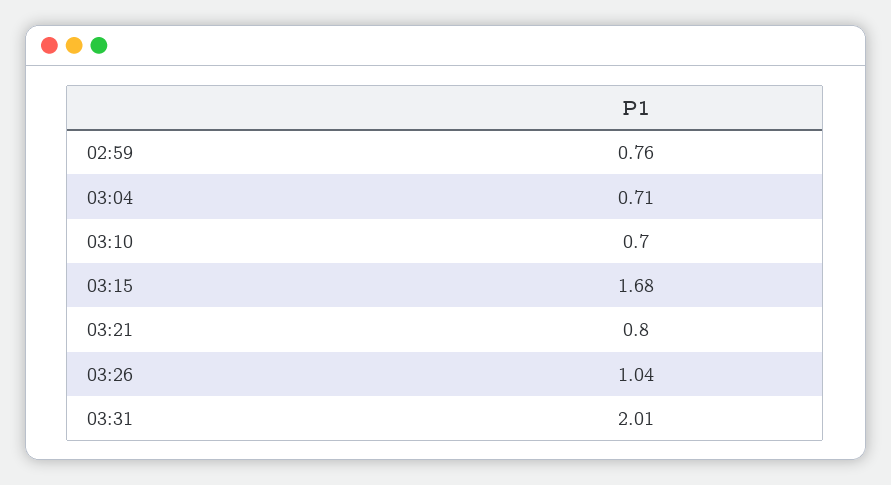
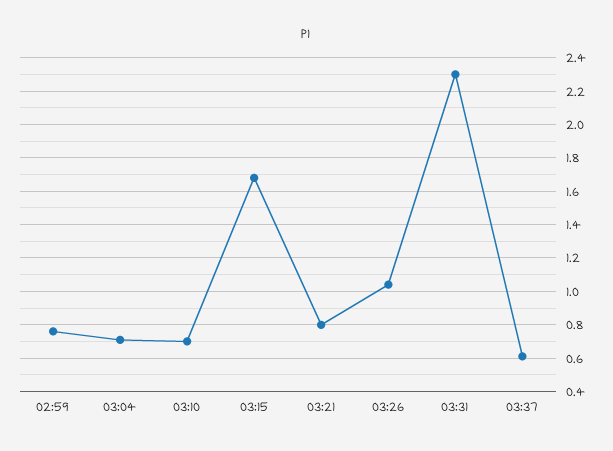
03:31: 2.01 -> 2.3
03:37: none -> 0.6

